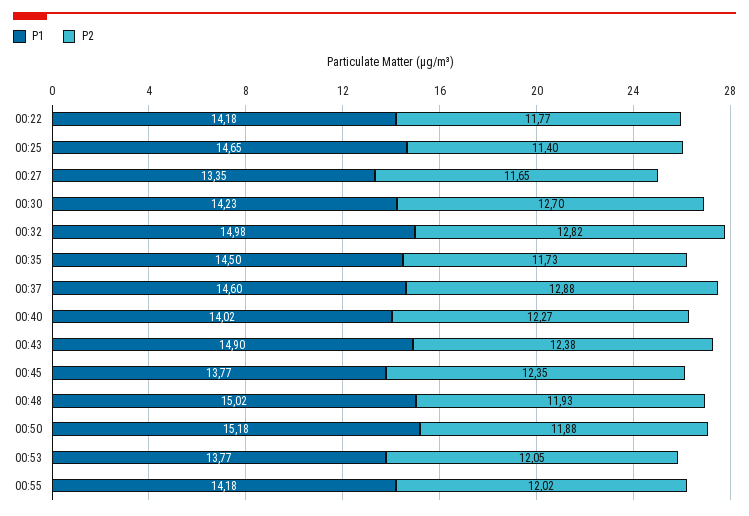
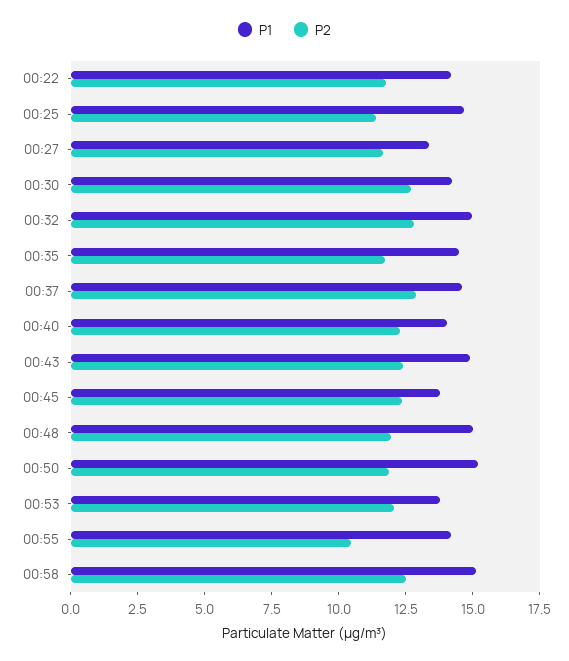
P2, 00:55: 12.02 -> 10.5
P1, 00:58: none -> 15
P2, 00:58: none -> 12.5

